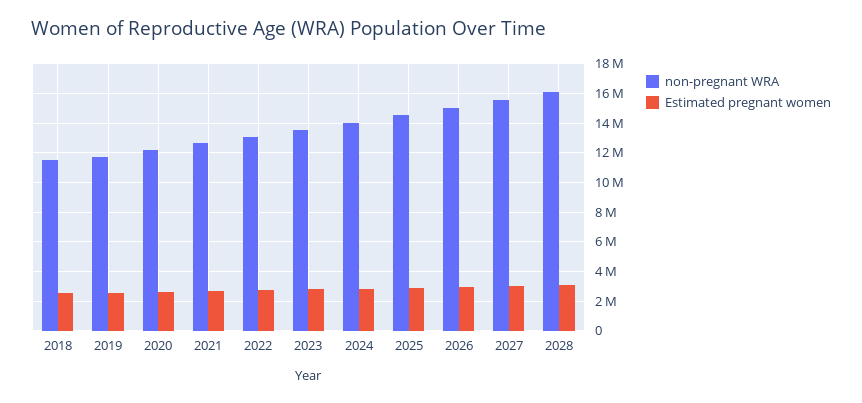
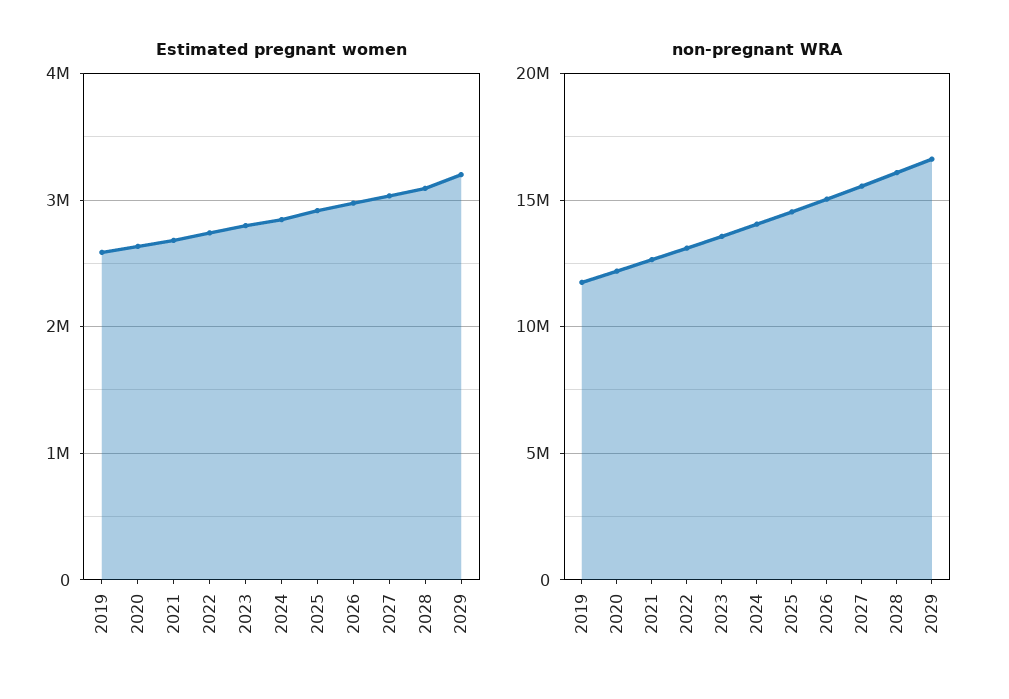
non-pregnant WRA, 2018: 11500000 -> none
Estimated pregnant women, 2018: 2500000 -> none
Estimated pregnant women, 2029: none -> 3200000
non-pregnant WRA, 2029: none -> 16500000

